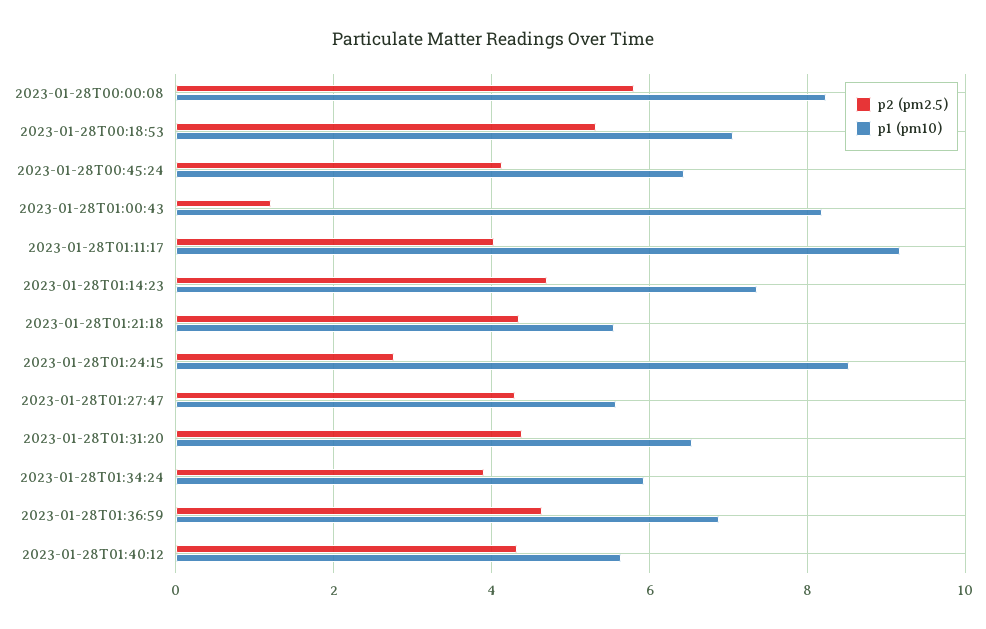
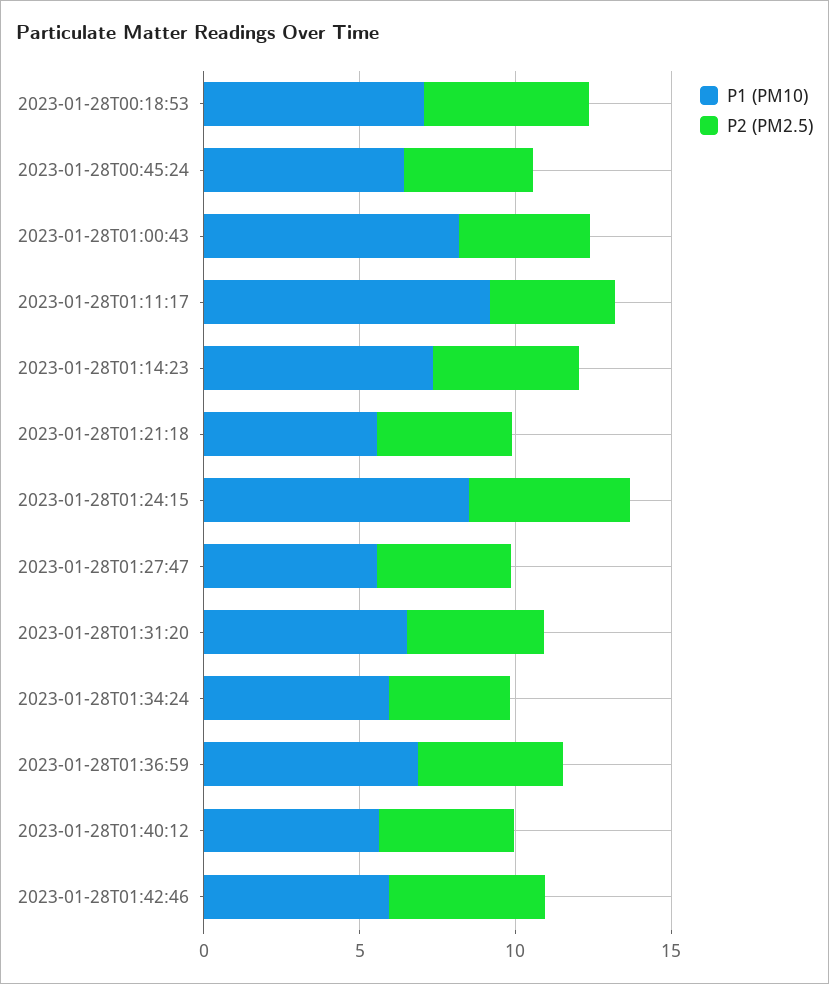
p2 (pm2.5), 2023-01-28T00:00:08: 5.8 -> none
p1 (pm10), 2023-01-28T00:00:08: 8.2 -> none
p2 (pm2.5), 2023-01-28T01:00:43: 1.2 -> 4
p2 (pm2.5), 2023-01-28T01:24:15: 2.8 -> 5
p1 (pm10), 2023-01-28T01:42:46: none -> 6
p2 (pm2.5), 2023-01-28T01:42:46: none -> 5

